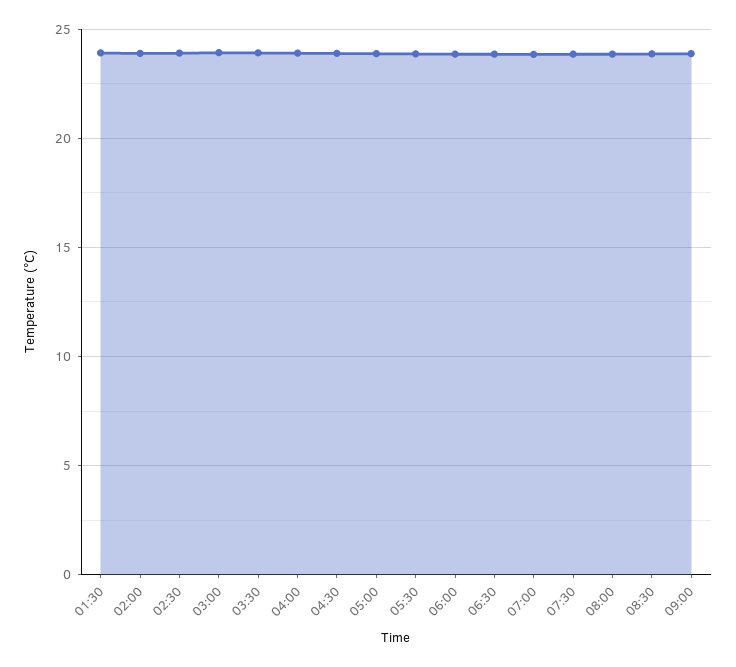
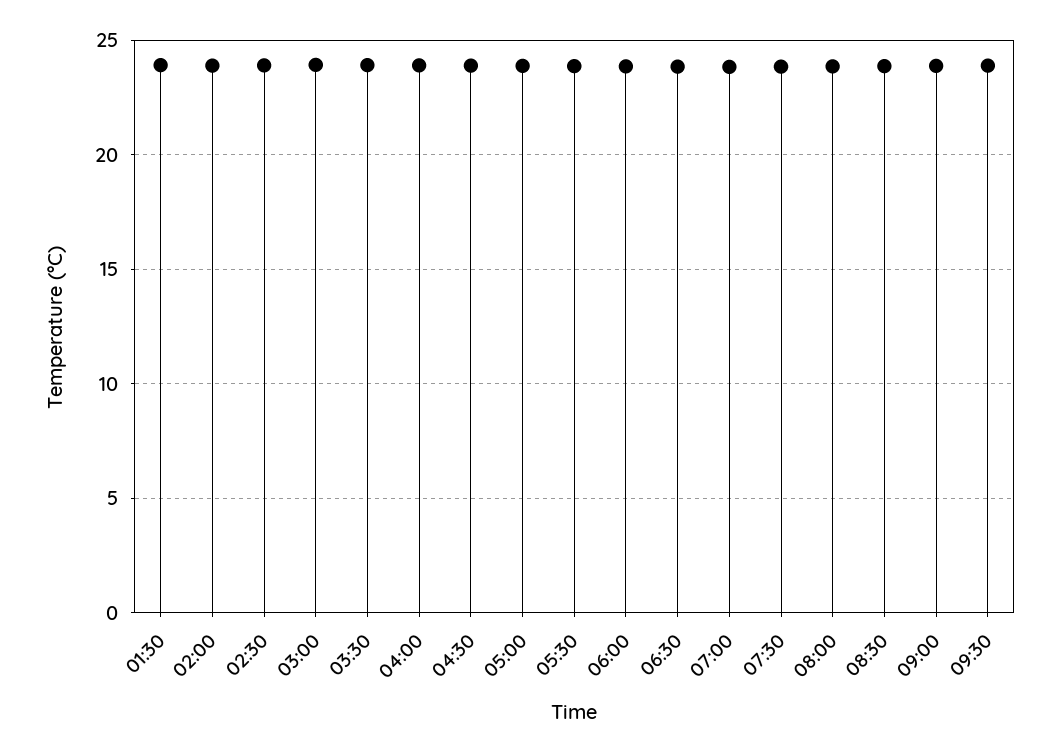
09:30: none -> 24

